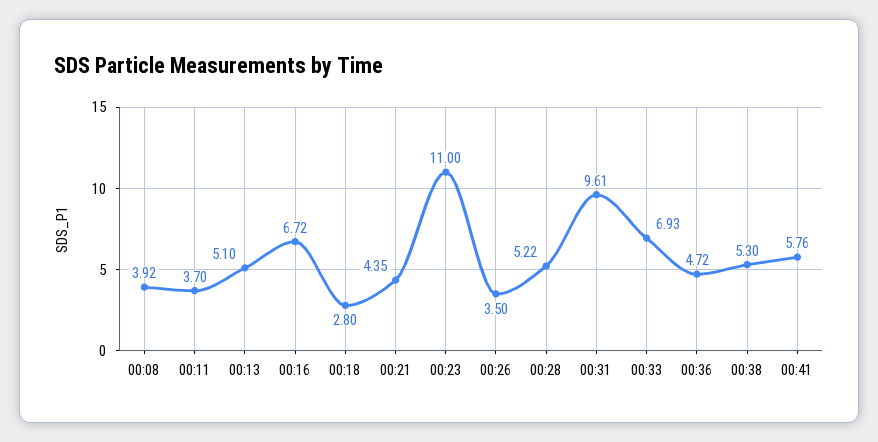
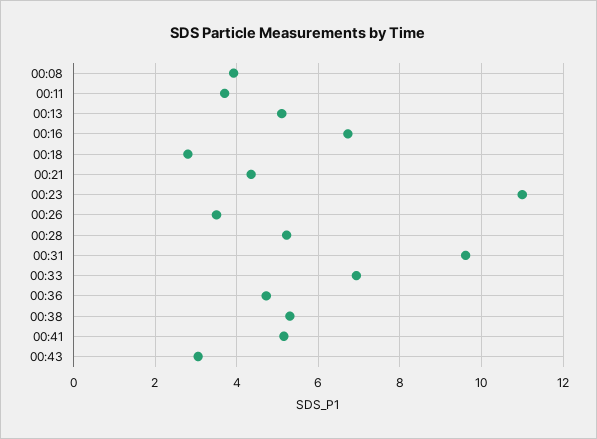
00:41: 5.76 -> 5.2
00:43: none -> 3

